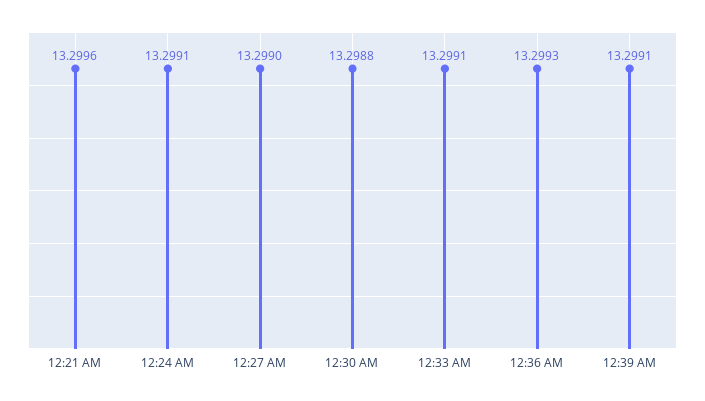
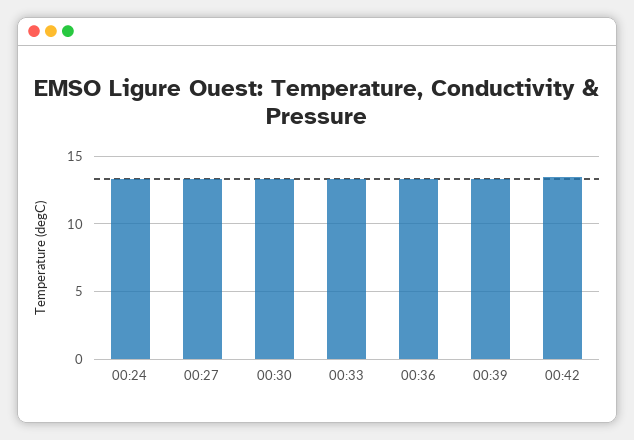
12:21 AM: 13.2996 -> none
00:42: none -> 13.5

